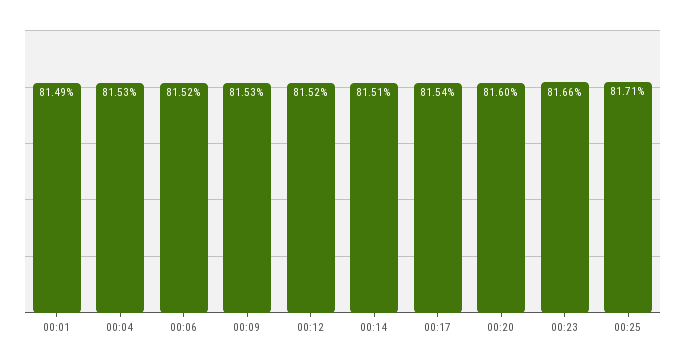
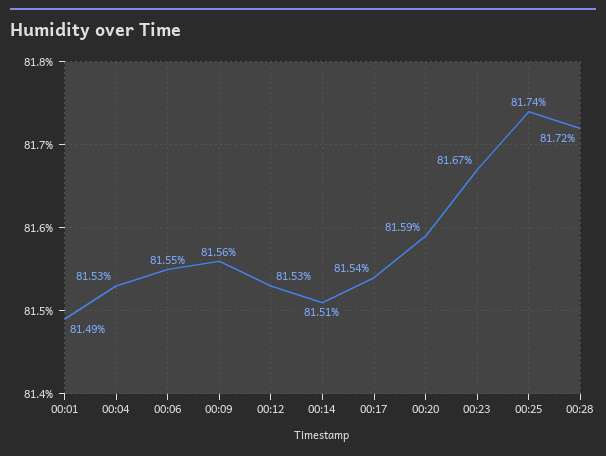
00:06: 81.52 -> 81.55
00:09: 81.53 -> 81.56
00:12: 81.52 -> 81.53
00:20: 81.6 -> 81.59
00:23: 81.66 -> 81.67
00:25: 81.71 -> 81.74
00:28: none -> 81.72

